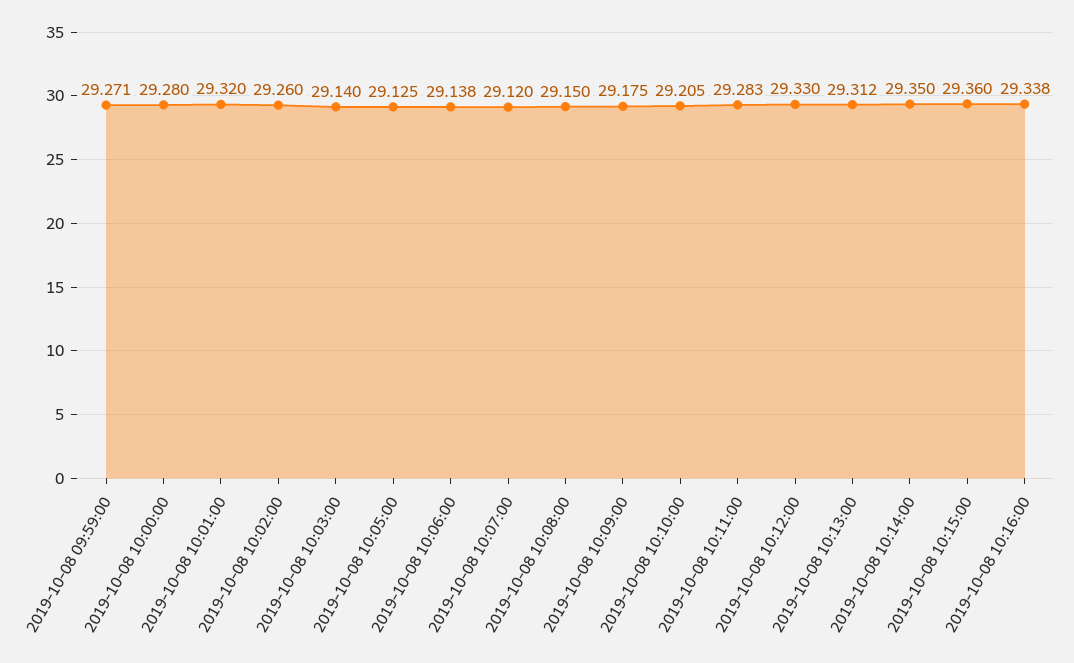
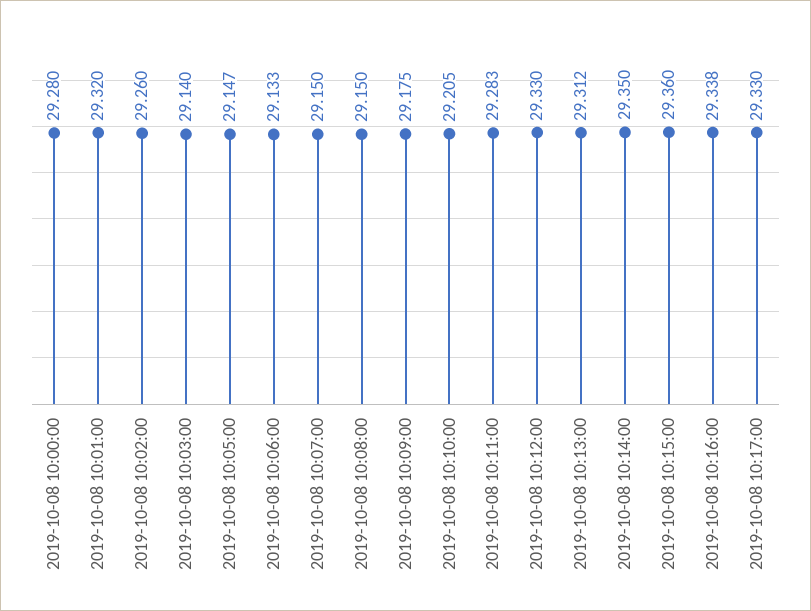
2019-10-08 09:59:00: 29.271 -> none
2019-10-08 10:05:00: 29.125 -> 29.147
2019-10-08 10:06:00: 29.138 -> 29.133
2019-10-08 10:07:00: 29.12 -> 29.15
2019-10-08 10:17:00: none -> 29.33

